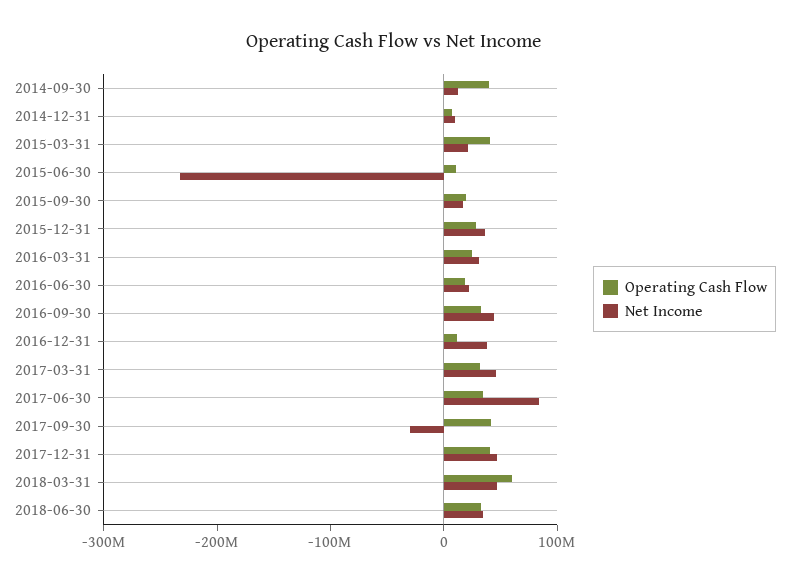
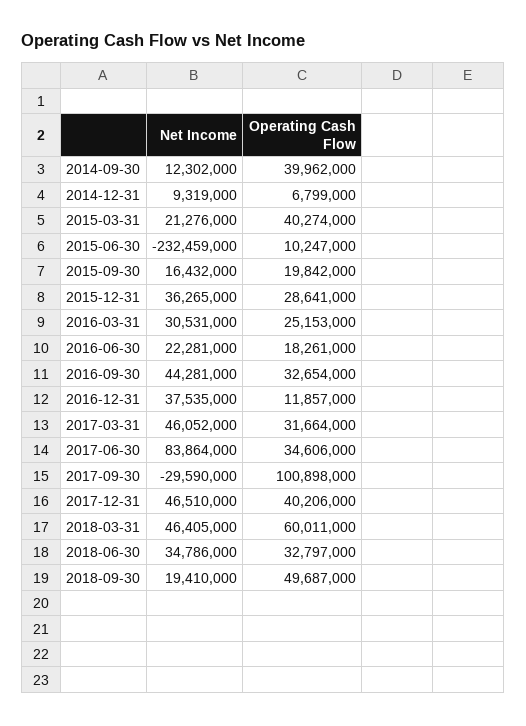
Operating Cash Flow, 2017-09-30: 40000000 -> 100898000
Net Income, 2018-09-30: none -> 19410000
Operating Cash Flow, 2018-09-30: none -> 49687000

